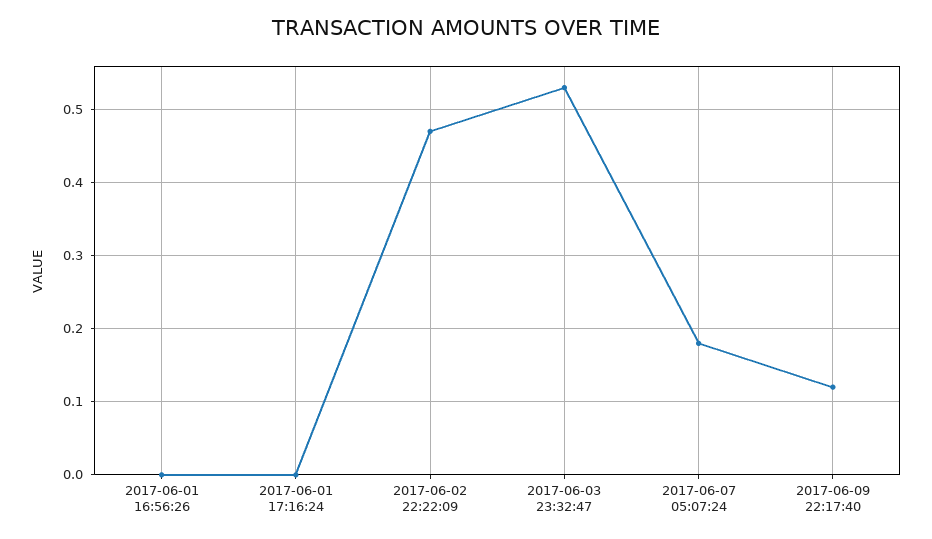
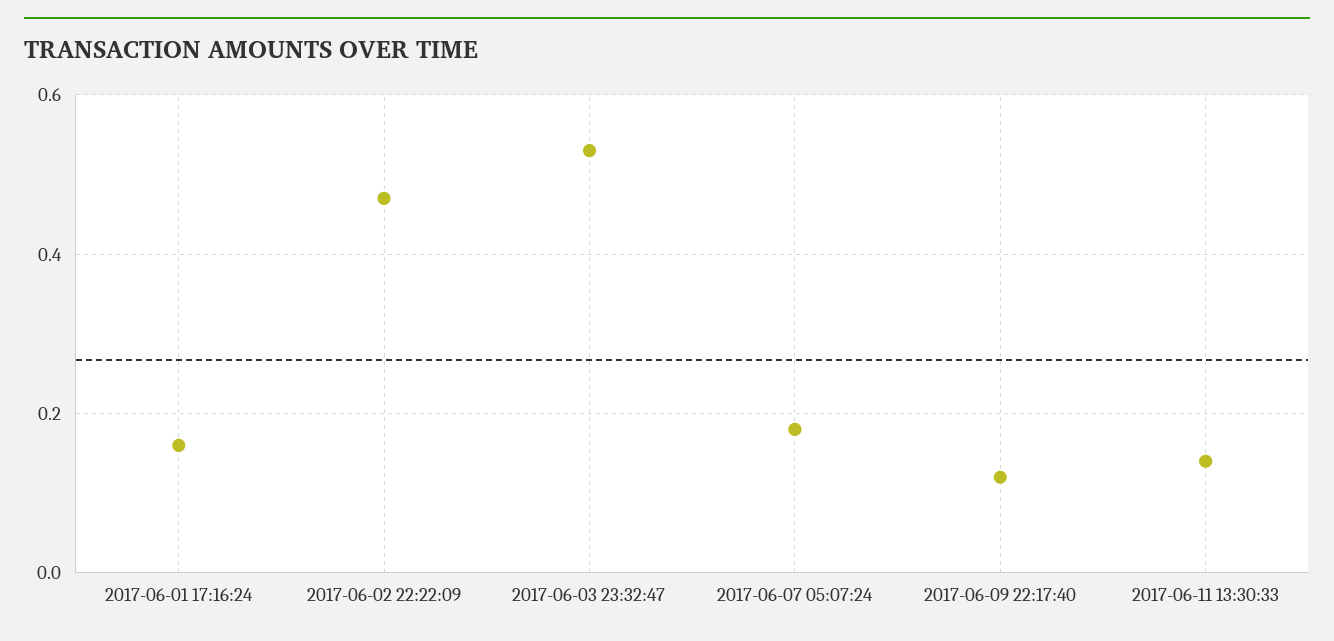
2017-06-01 16:56:26: 0 -> none
2017-06-01 17:16:24: 0 -> 0.15
2017-06-11 13:30:33: none -> 0.15

